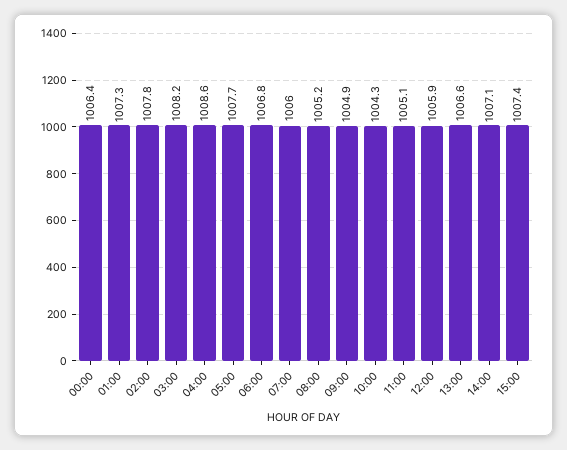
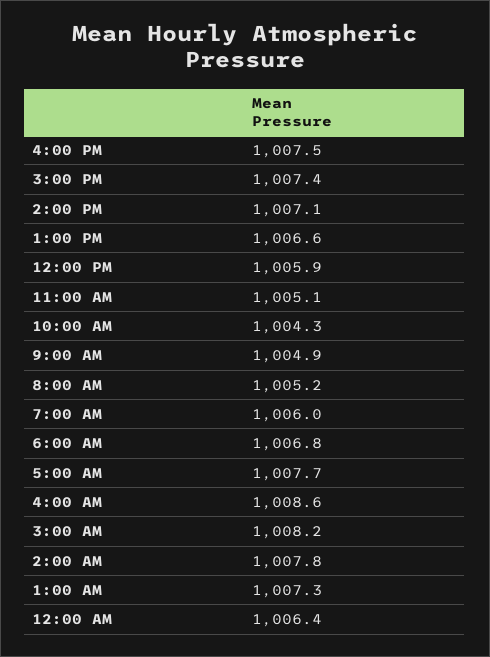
4:00 PM: none -> 1007.5

